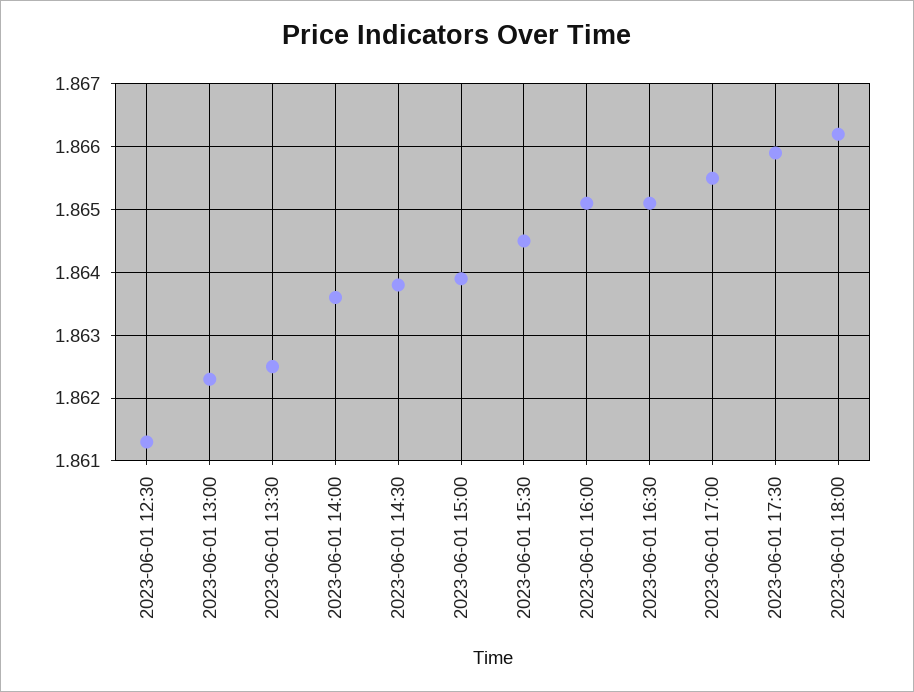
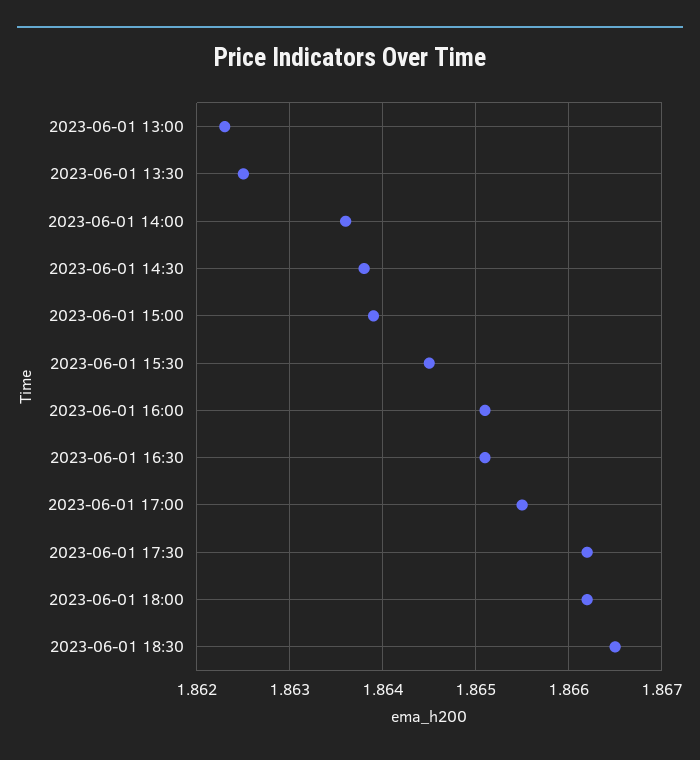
2023-06-01 12:30: 1.8613 -> none
2023-06-01 17:30: 1.8659 -> 1.8662
2023-06-01 18:30: none -> 1.8665

